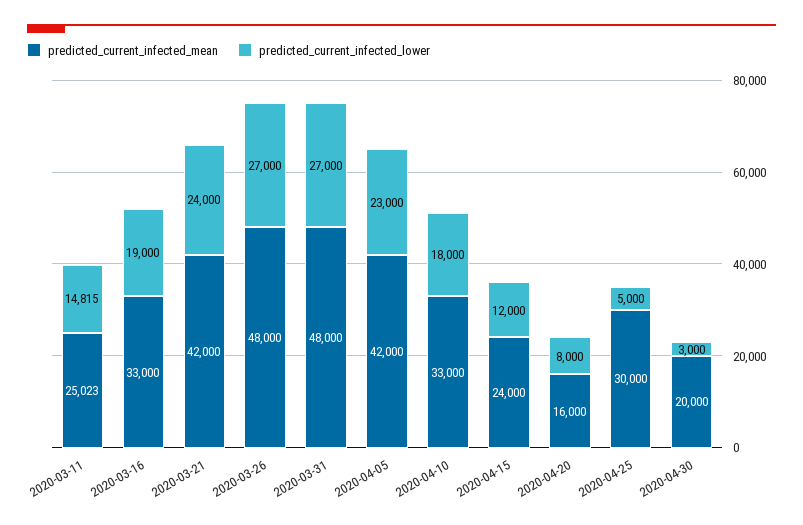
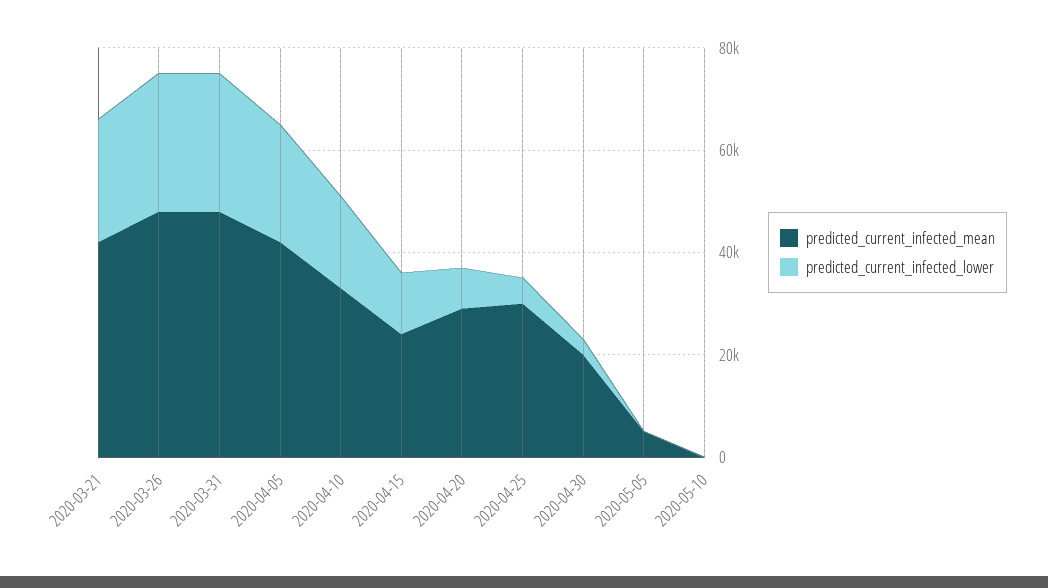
predicted_current_infected_mean, 2020-03-11: 25023 -> none
predicted_current_infected_lower, 2020-03-11: 14815 -> none
predicted_current_infected_mean, 2020-03-16: 33000 -> none
predicted_current_infected_lower, 2020-03-16: 19000 -> none
predicted_current_infected_mean, 2020-04-20: 16000 -> 30000
predicted_current_infected_mean, 2020-05-05: none -> 5000
predicted_current_infected_lower, 2020-05-05: none -> 0
predicted_current_infected_mean, 2020-05-10: none -> 0
predicted_current_infected_lower, 2020-05-10: none -> 0

